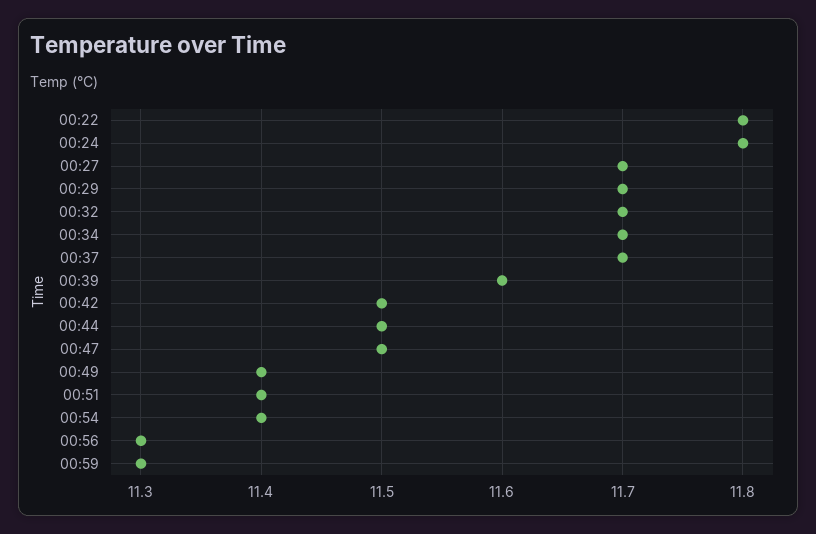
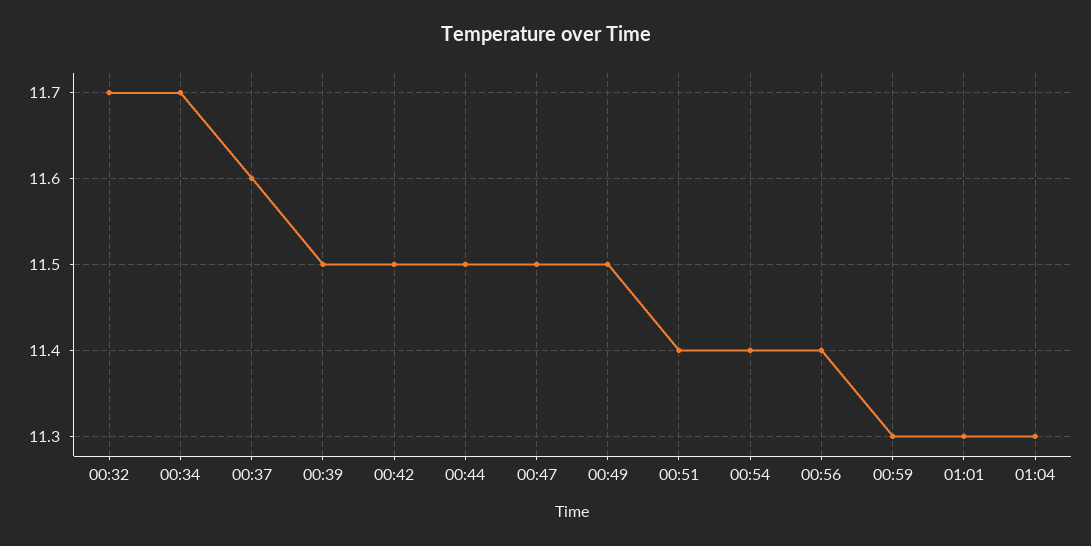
00:22: 11.8 -> none
00:24: 11.8 -> none
00:27: 11.7 -> none
00:29: 11.7 -> none
00:37: 11.7 -> 11.6
00:39: 11.6 -> 11.5
00:49: 11.4 -> 11.5
00:56: 11.3 -> 11.4
01:01: none -> 11.3
01:04: none -> 11.3

